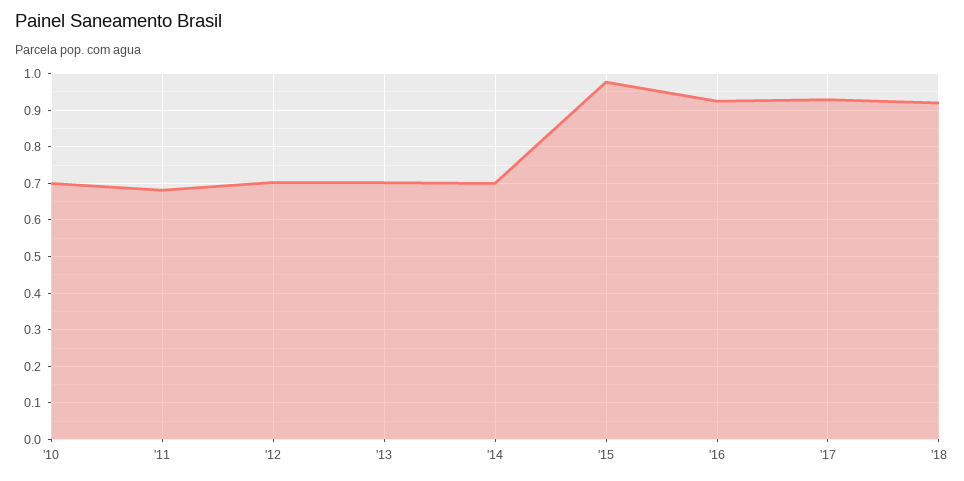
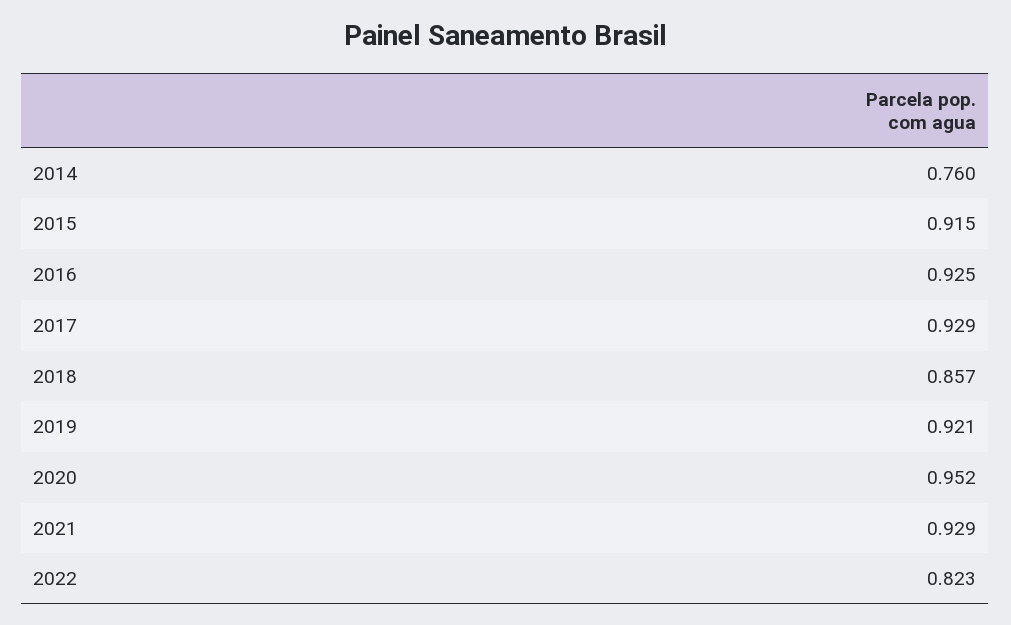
'10: 0.7 -> none
'11: 0.68 -> none
'12: 0.7 -> none
'13: 0.7 -> none
'14: 0.7 -> 0.76
'15: 0.98 -> 0.915
'18: 0.92 -> 0.857
2019: none -> 0.921
2020: none -> 0.952
2021: none -> 0.929
2022: none -> 0.823

